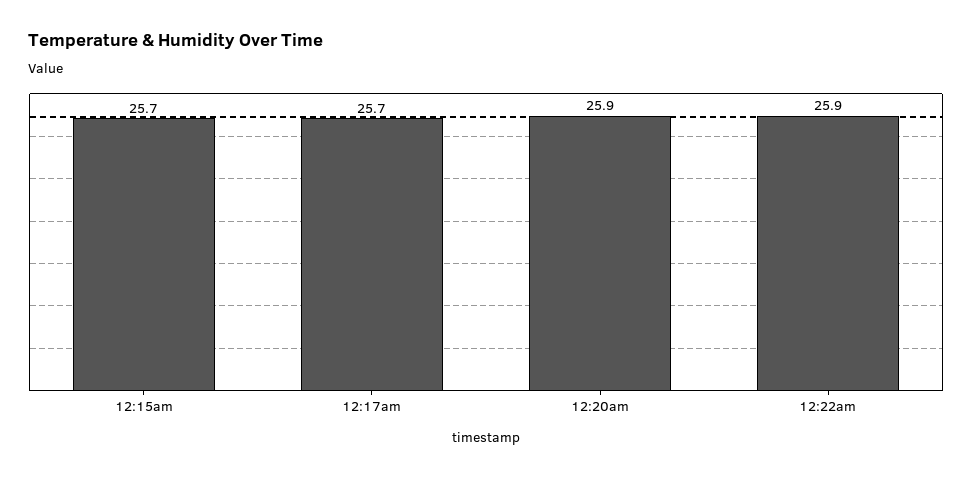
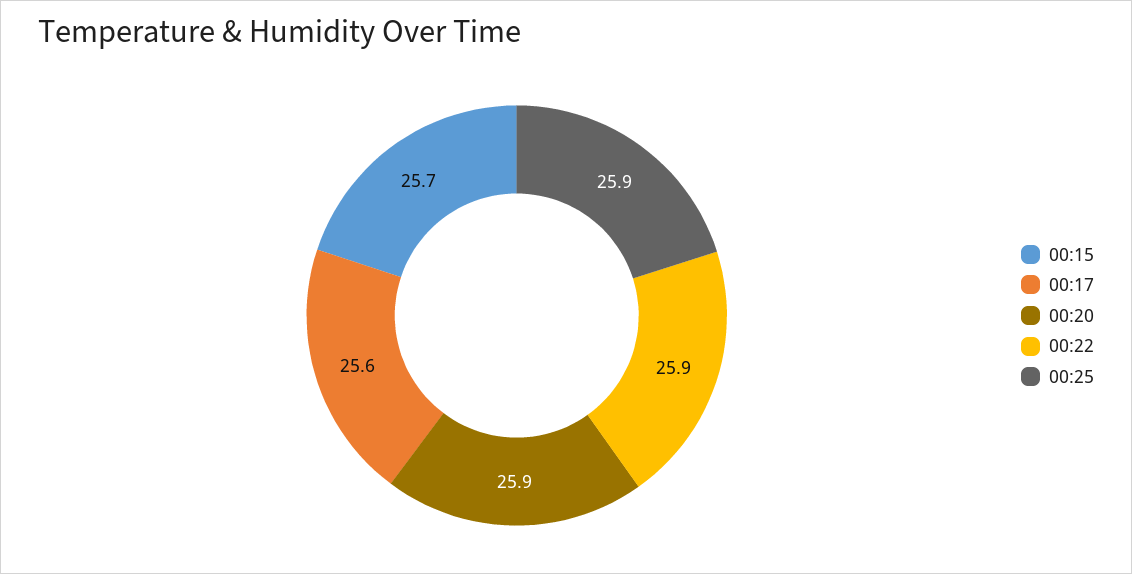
12:17am: 25.7 -> 25.6
00:25: none -> 25.9

